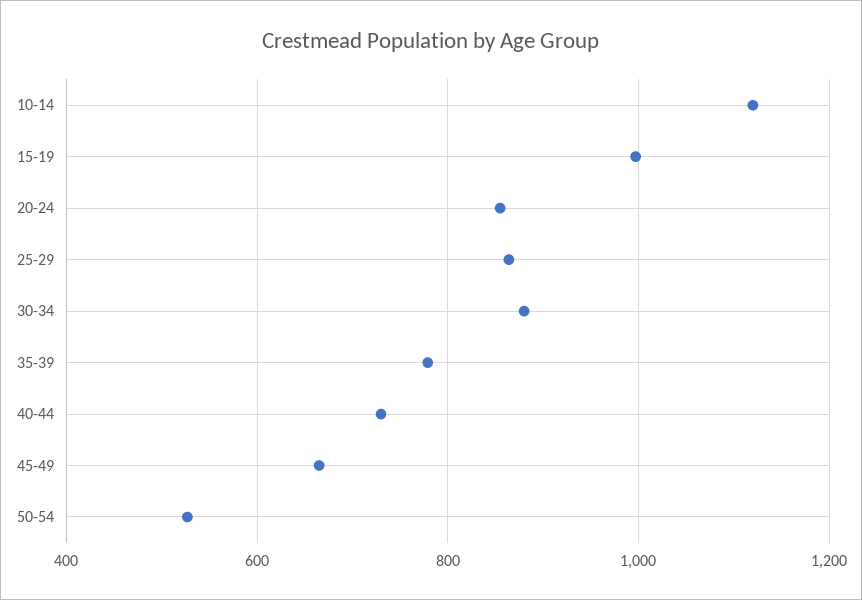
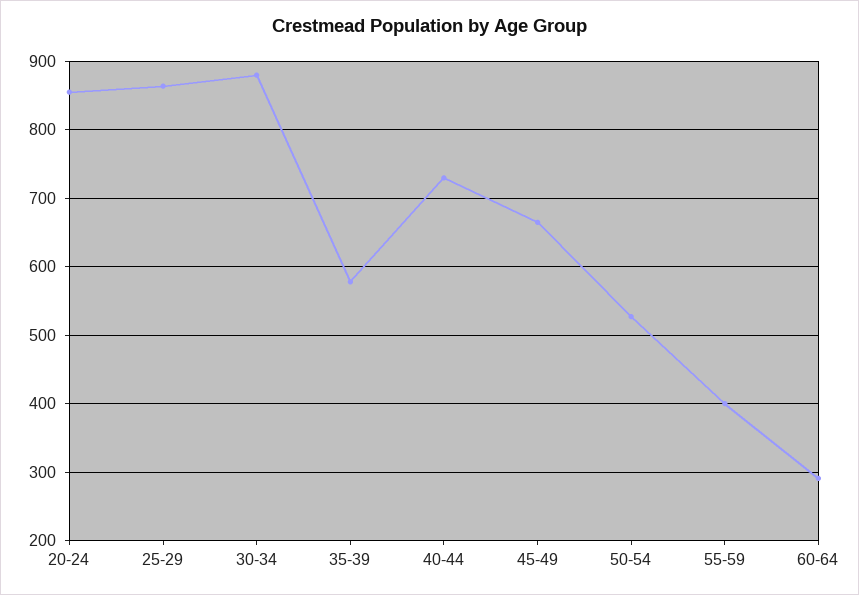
10-14: 1120 -> none
15-19: 1000 -> none
35-39: 780 -> 580
55-59: none -> 400
60-64: none -> 290

